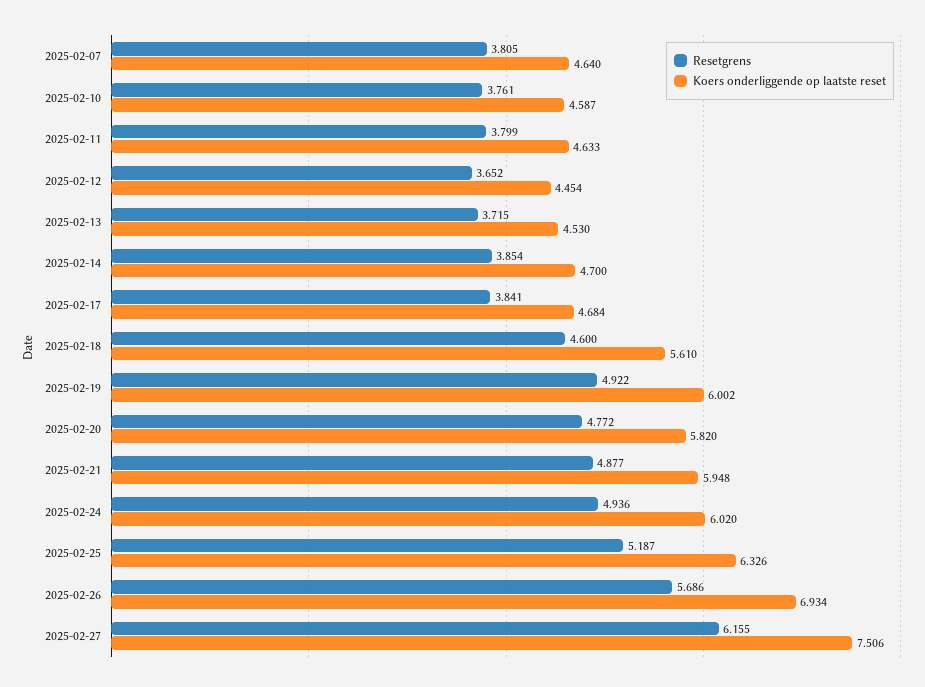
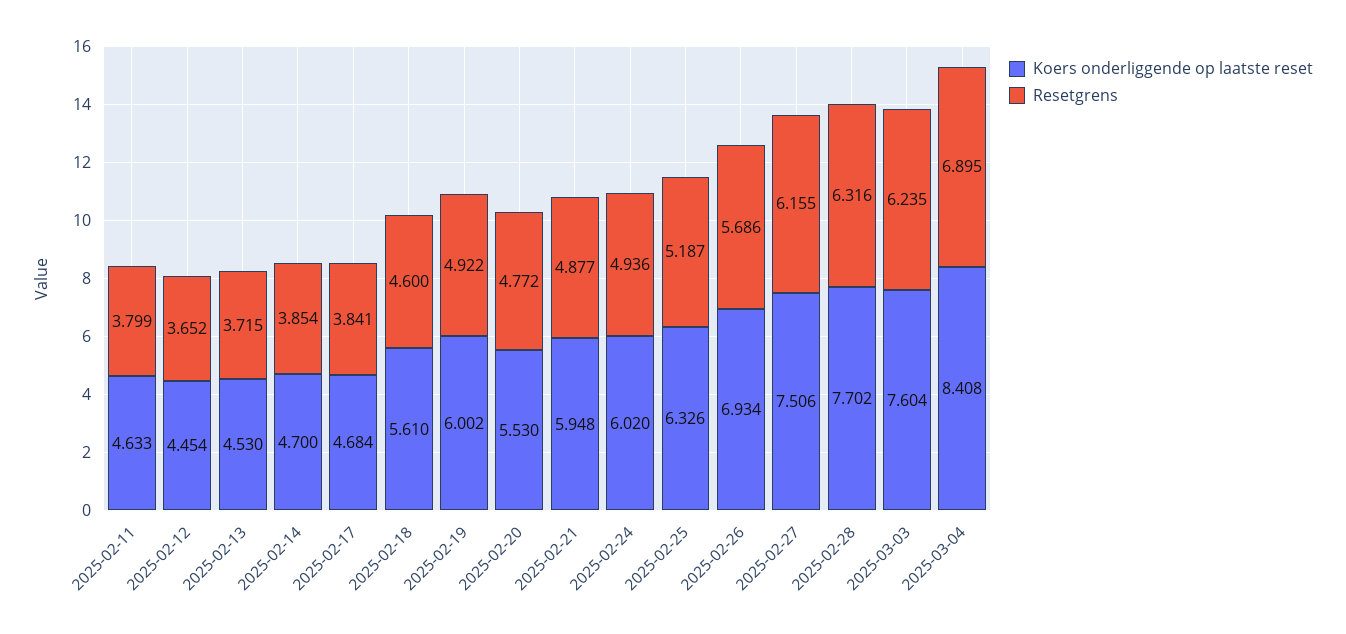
Resetgrens, 2025-02-07: 3.805 -> none
Koers onderliggende op laatste reset, 2025-02-07: 4.64 -> none
Resetgrens, 2025-02-10: 3.761 -> none
Koers onderliggende op laatste reset, 2025-02-10: 4.587 -> none
Koers onderliggende op laatste reset, 2025-02-20: 5.82 -> 5.53
Koers onderliggende op laatste reset, 2025-02-28: none -> 7.702
Resetgrens, 2025-02-28: none -> 6.316
Koers onderliggende op laatste reset, 2025-03-03: none -> 7.604
Resetgrens, 2025-03-03: none -> 6.235
Koers onderliggende op laatste reset, 2025-03-04: none -> 8.408
Resetgrens, 2025-03-04: none -> 6.895

